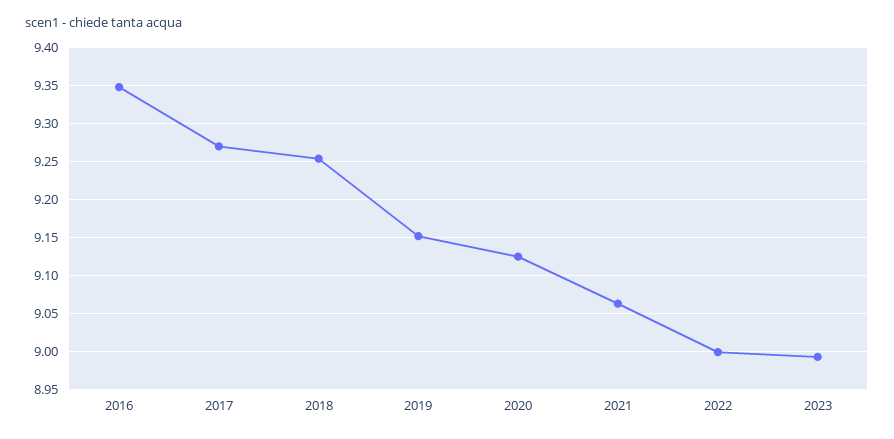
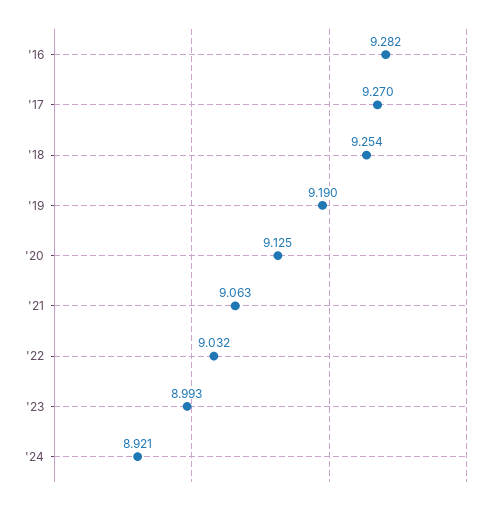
2016: 9.35 -> 9.282
2019: 9.15 -> 9.19
2022: 9 -> 9.032
'24: none -> 8.921

